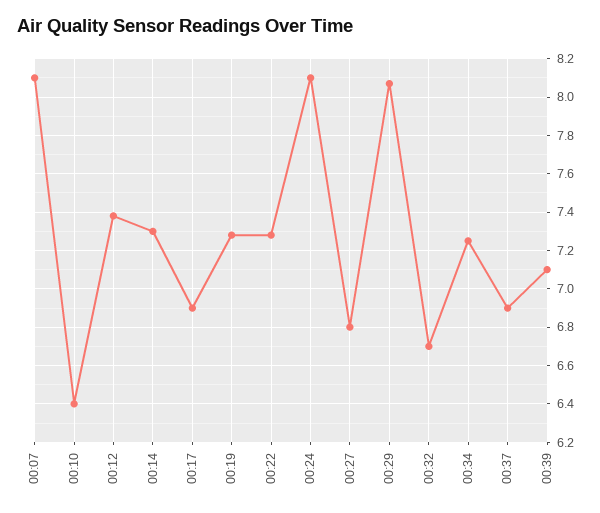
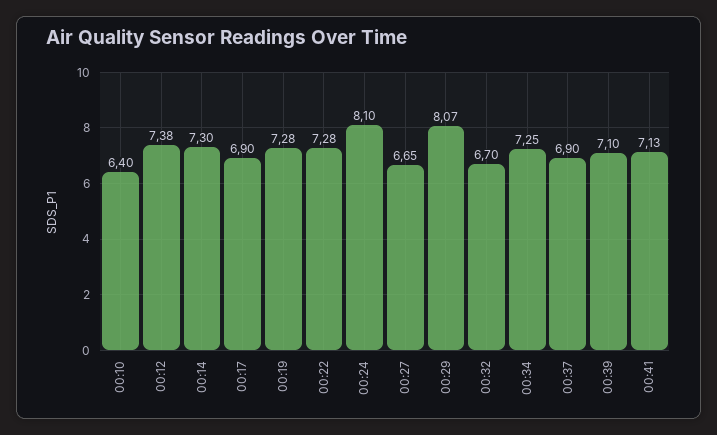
00:07: 8.1 -> none
00:27: 6.8 -> 6.65
00:41: none -> 7.13

